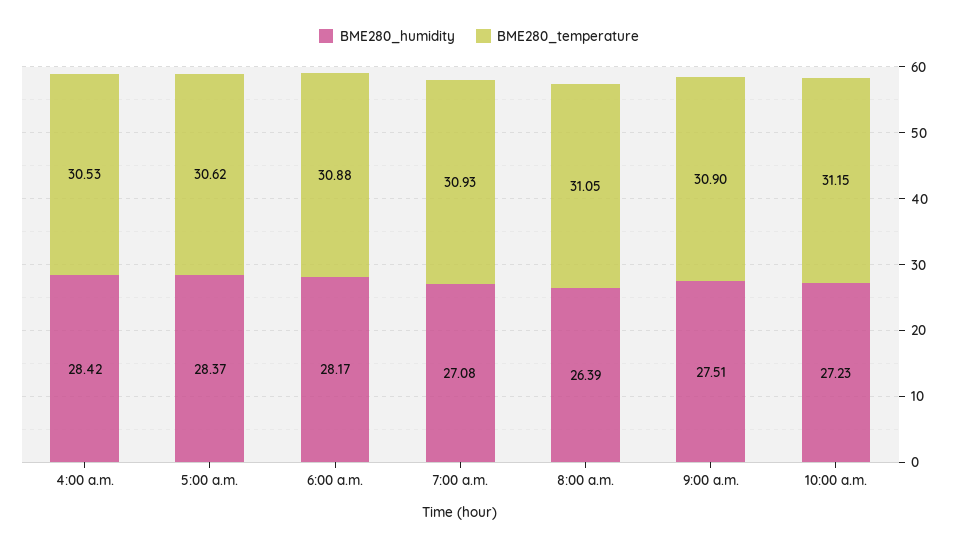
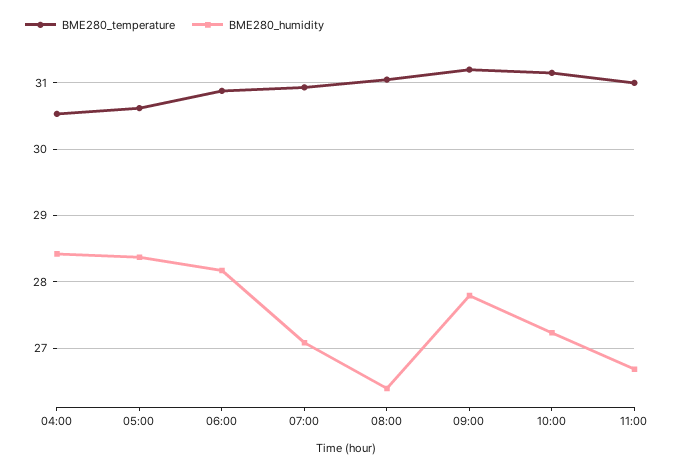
BME280_humidity, 9:00 a.m.: 27.51 -> 27.8
BME280_temperature, 9:00 a.m.: 30.9 -> 31.2
BME280_temperature, 11:00: none -> 31
BME280_humidity, 11:00: none -> 26.7

